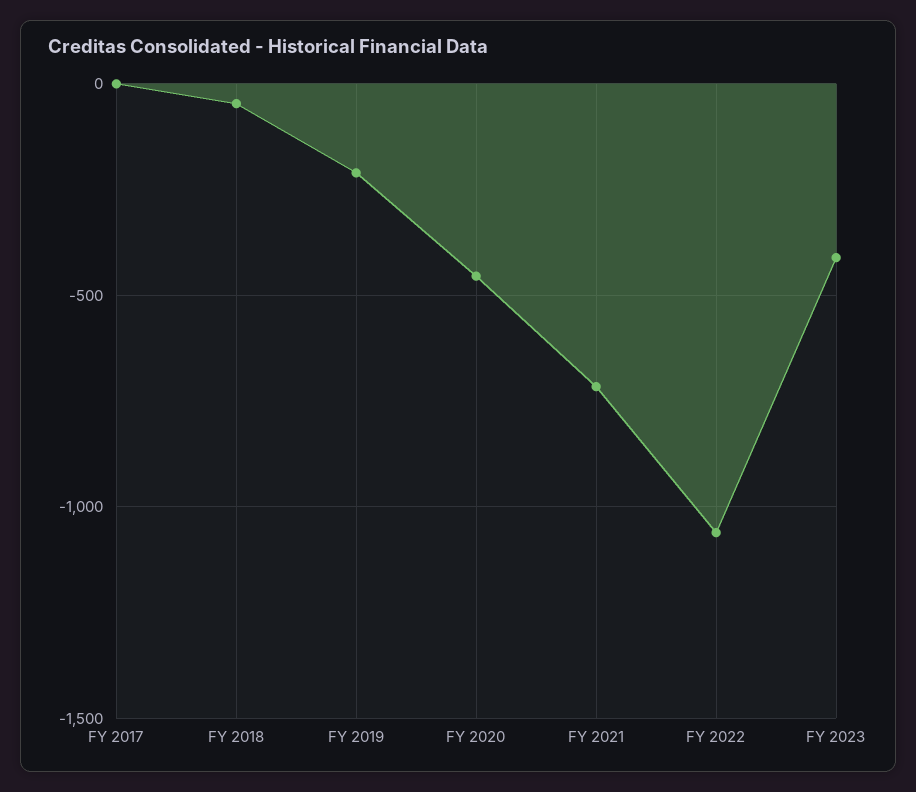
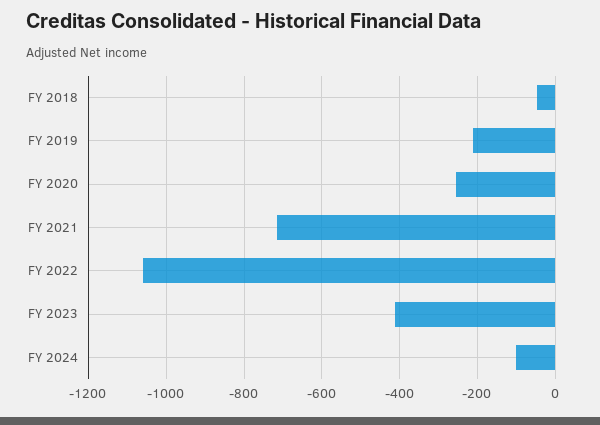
FY 2017: 0 -> none
FY 2020: -450 -> -260
FY 2024: none -> -100

